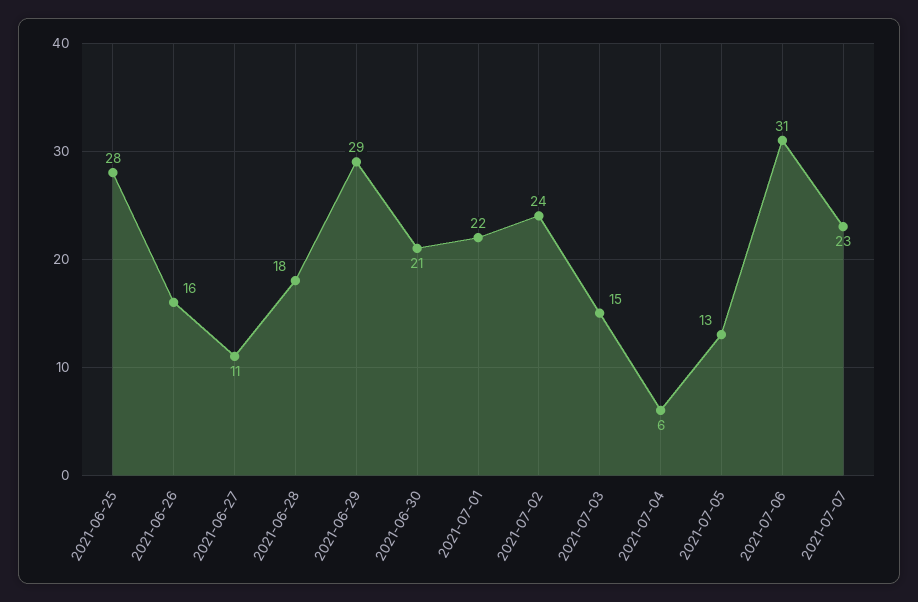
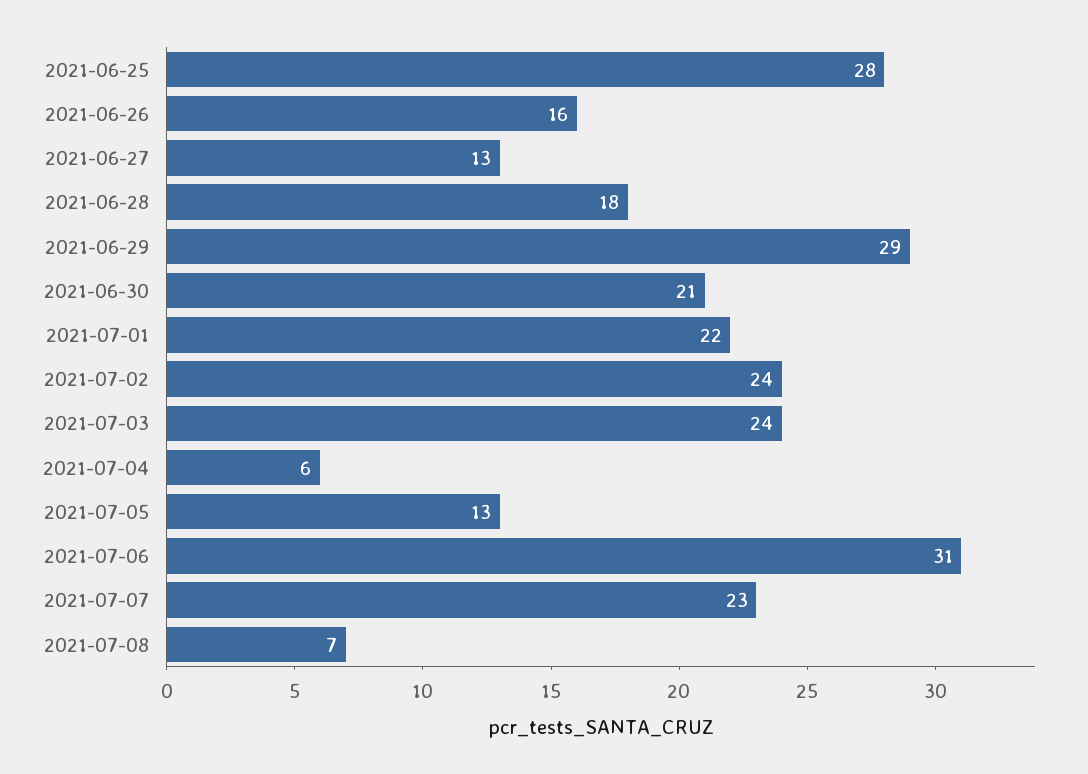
2021-06-27: 11 -> 13
2021-07-03: 15 -> 24
2021-07-08: none -> 7

